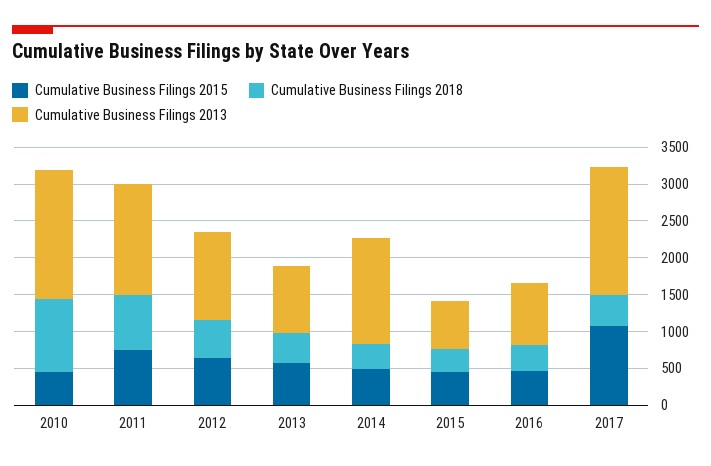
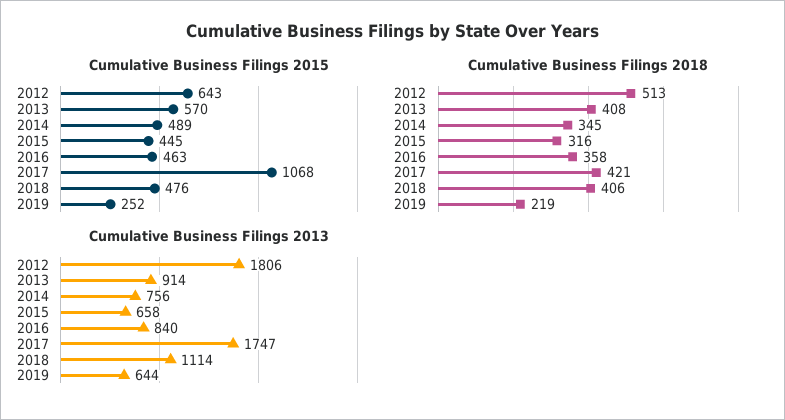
Cumulative Business Filings 2015, 2010: 500 -> none
Cumulative Business Filings 2018, 2010: 1000 -> none
Cumulative Business Filings 2013, 2010: 1750 -> none
Cumulative Business Filings 2015, 2011: 750 -> none
Cumulative Business Filings 2018, 2011: 750 -> none
Cumulative Business Filings 2013, 2011: 1500 -> none
Cumulative Business Filings 2013, 2012: 1250 -> 1806
Cumulative Business Filings 2013, 2014: 1500 -> 756
Cumulative Business Filings 2015, 2018: none -> 476
Cumulative Business Filings 2015, 2019: none -> 252
Cumulative Business Filings 2018, 2018: none -> 406
Cumulative Business Filings 2018, 2019: none -> 219
Cumulative Business Filings 2013, 2018: none -> 1114
Cumulative Business Filings 2013, 2019: none -> 644

